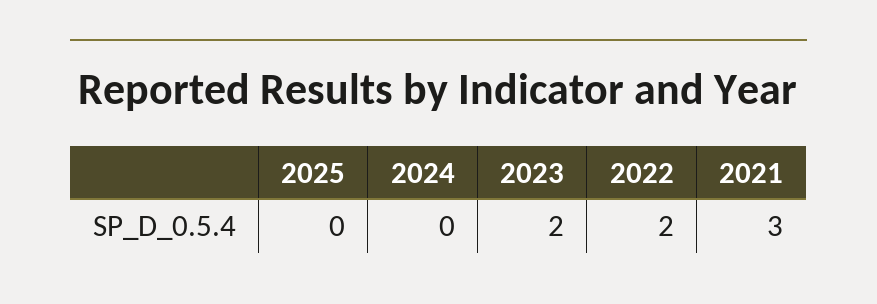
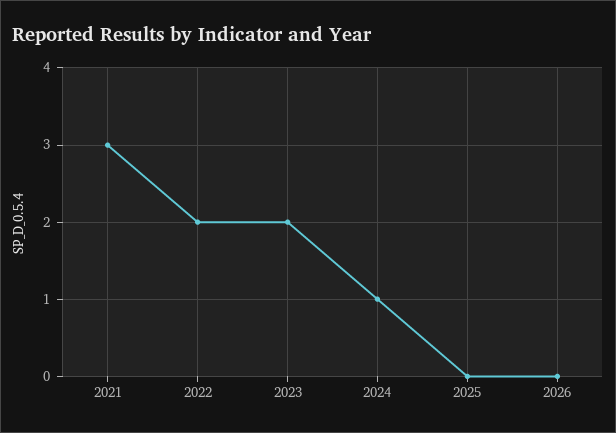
2024: 0 -> 1
2026: none -> 0

